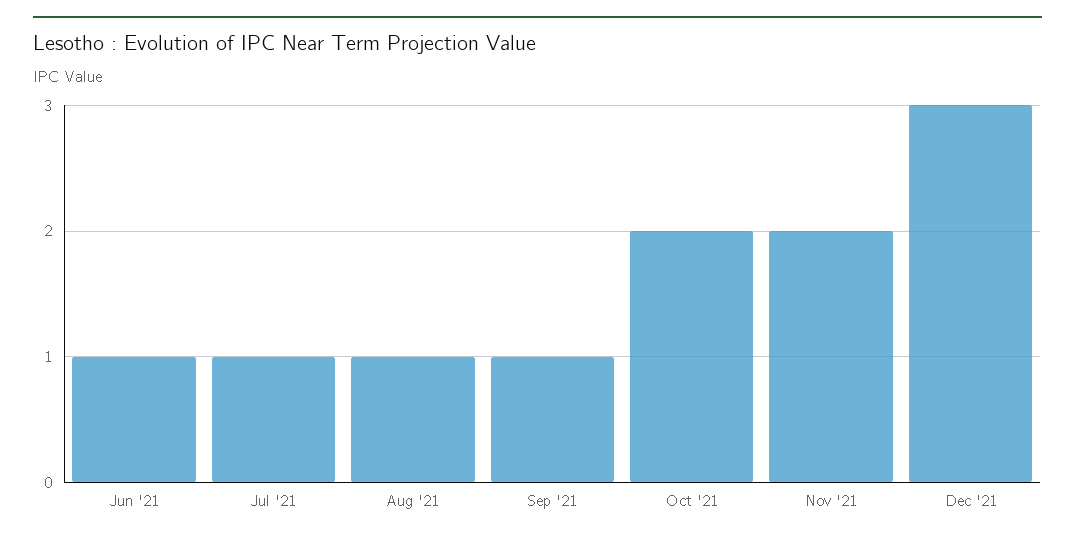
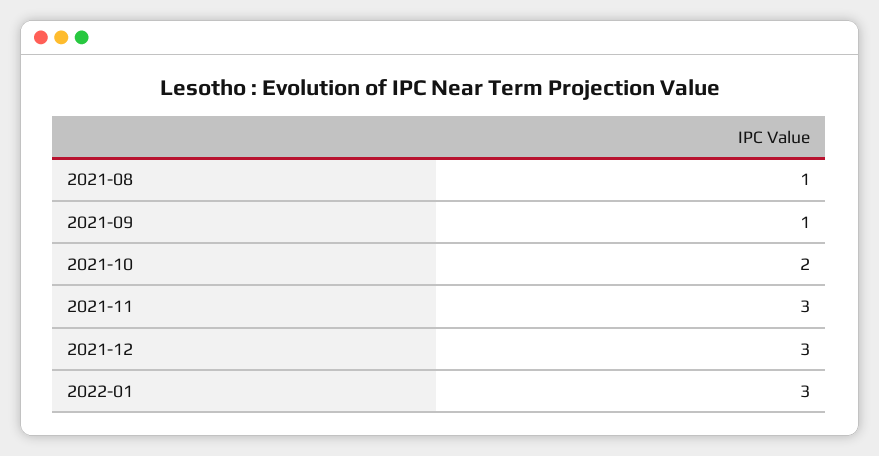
Jun '21: 1 -> none
Jul '21: 1 -> none
Nov '21: 2 -> 3
2022-01: none -> 3

